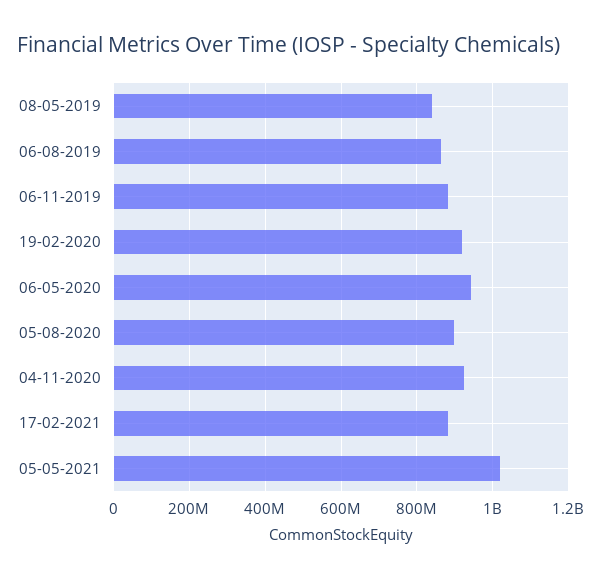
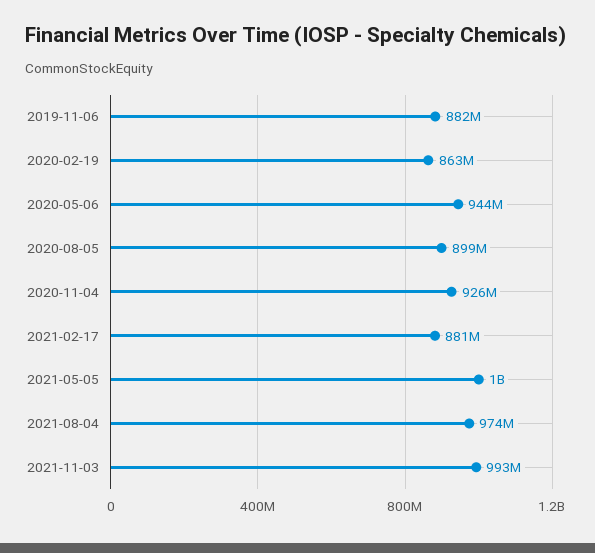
08-05-2019: 840000000 -> none
06-08-2019: 860000000 -> none
19-02-2020: 920000000 -> 863000000
2021-08-04: none -> 974000000
2021-11-03: none -> 993000000

